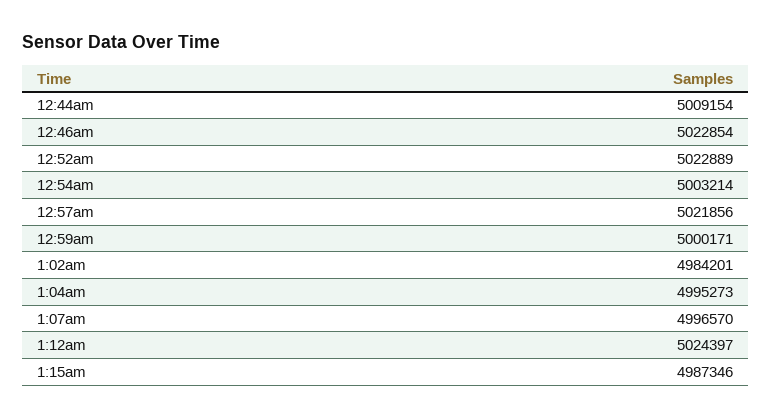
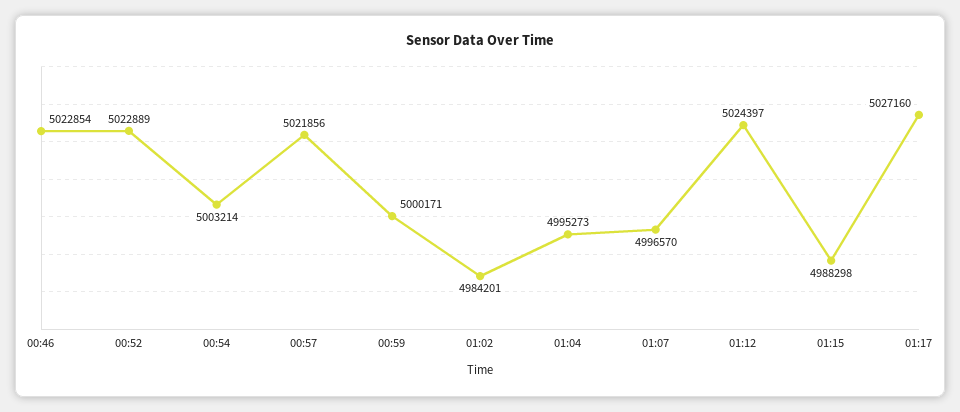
12:44am: 5009154 -> none
1:15am: 4987346 -> 4988298
01:17: none -> 5027160

